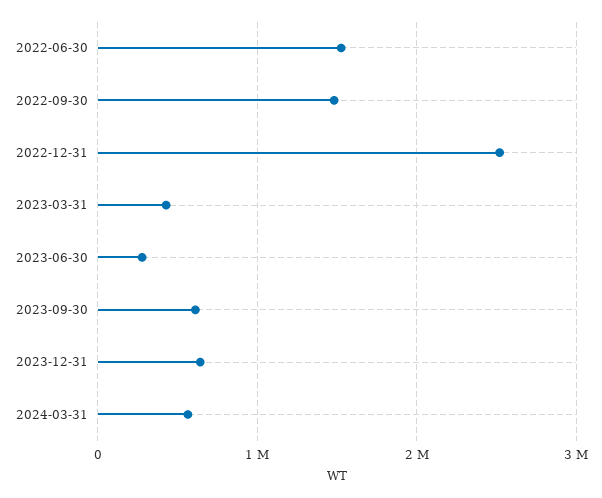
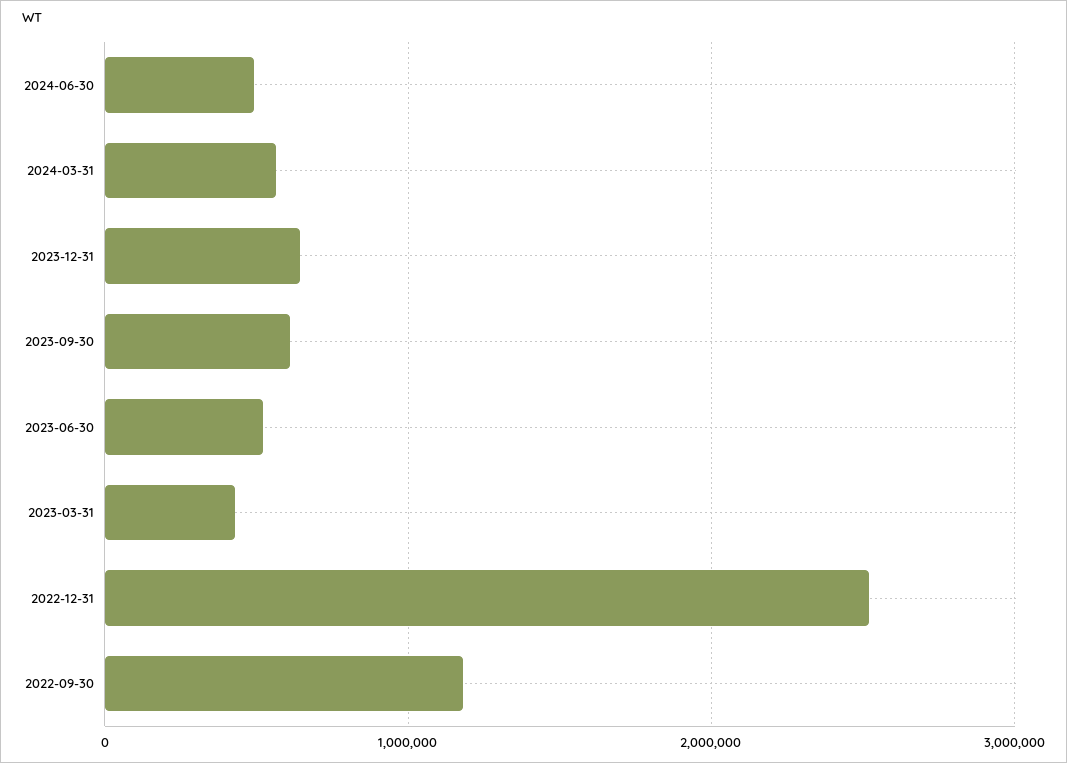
2022-06-30: 1500000 -> none
2022-09-30: 1500000 -> 1200000
2023-06-30: 300000 -> 500000
2024-06-30: none -> 500000

